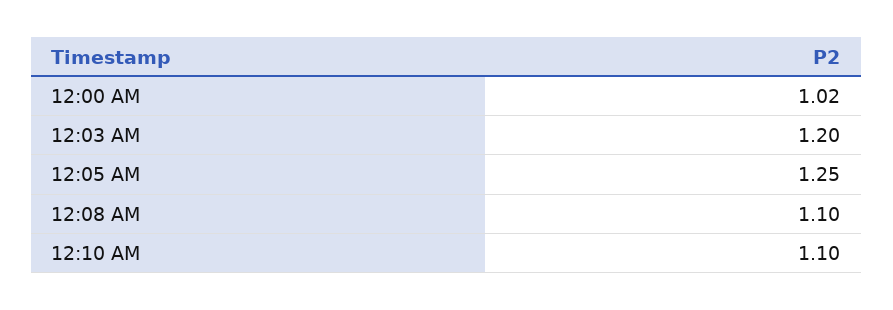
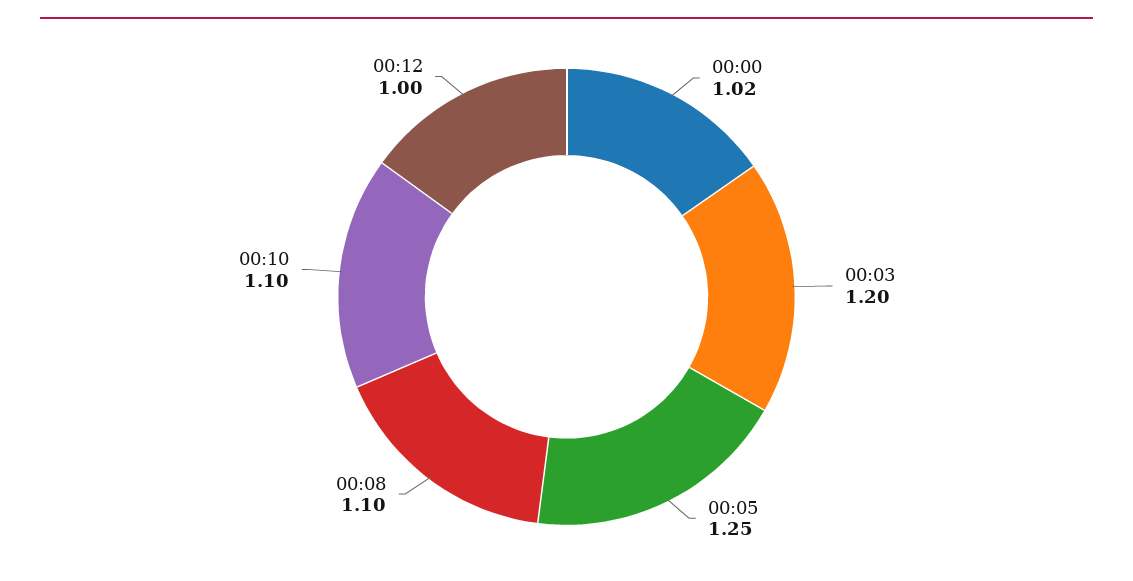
00:12: none -> 1

